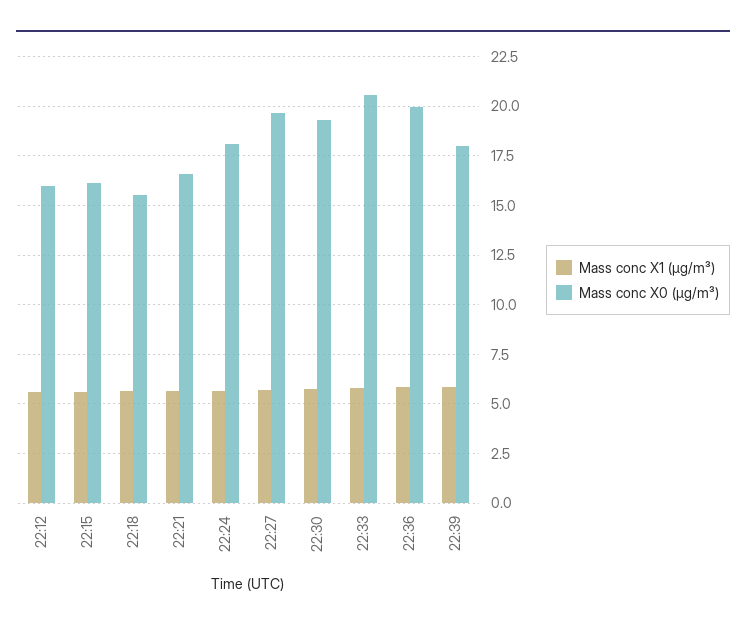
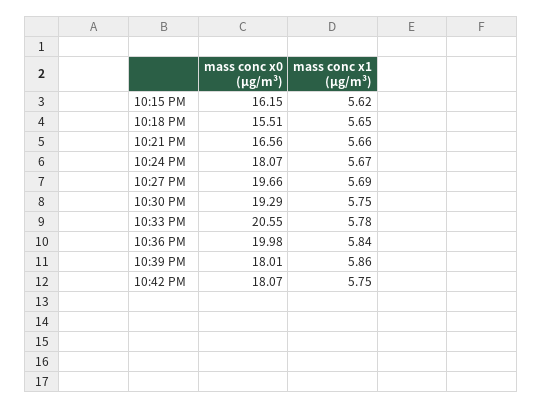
Mass conc X1 (μg/m³), 22:12: 5.5 -> none
Mass conc X0 (μg/m³), 22:12: 16 -> none
Mass conc X0 (μg/m³), 10:42 PM: none -> 18.07
Mass conc X1 (μg/m³), 10:42 PM: none -> 5.75

